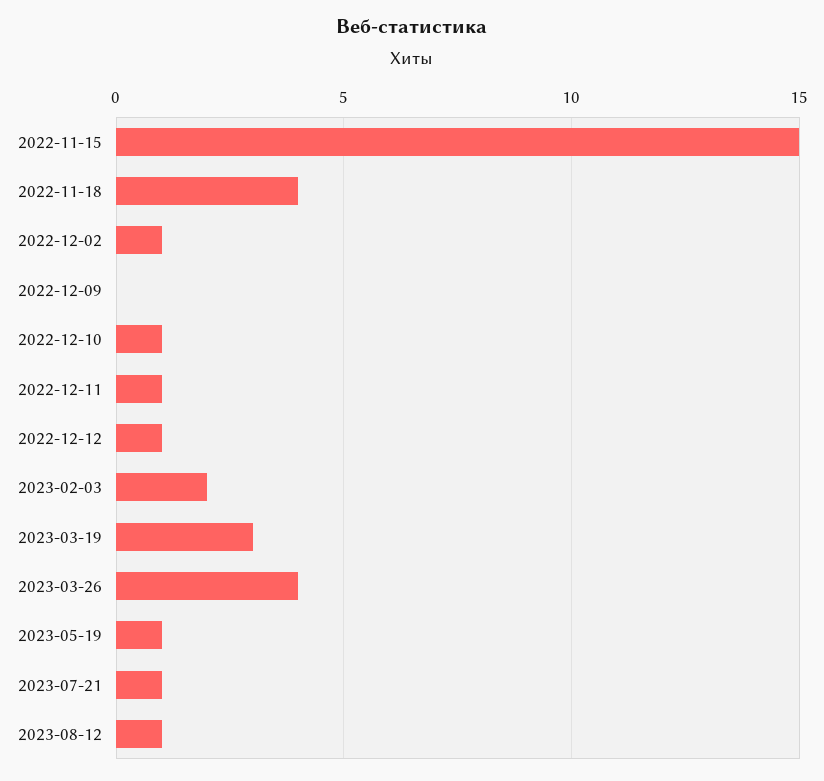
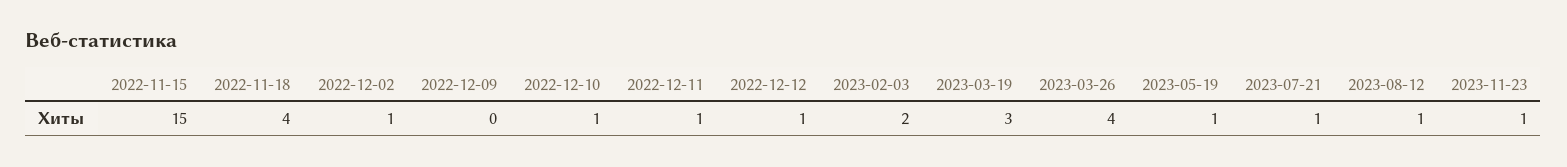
2023-11-23: none -> 1

